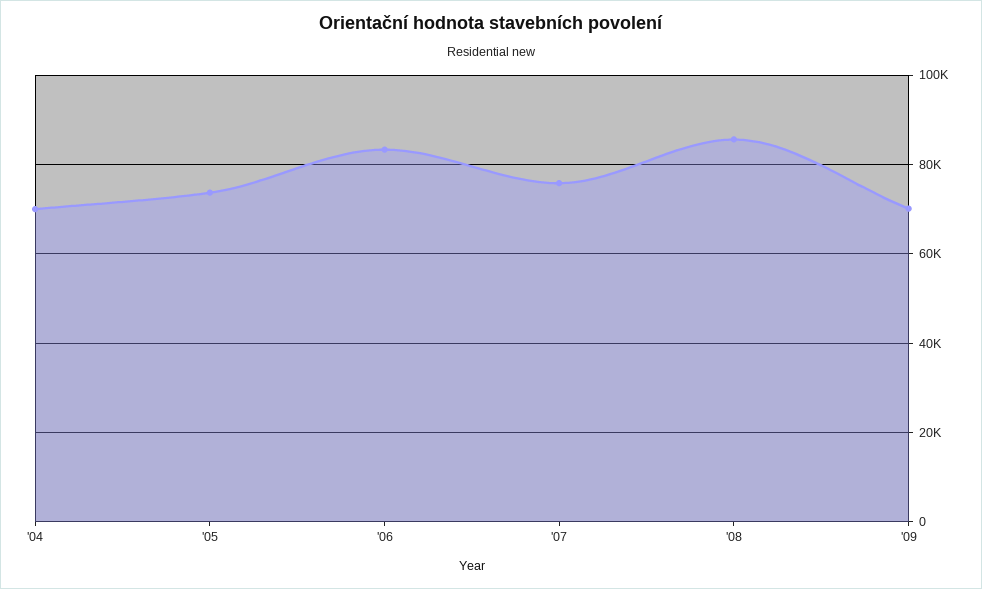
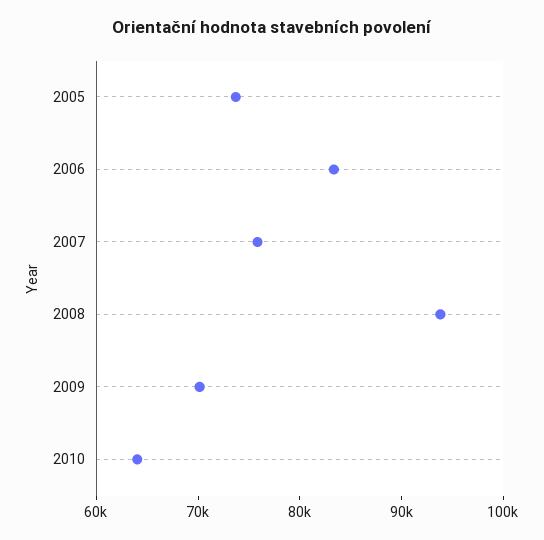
'04: 70000 -> none
'08: 86000 -> 94000
2010: none -> 64000

